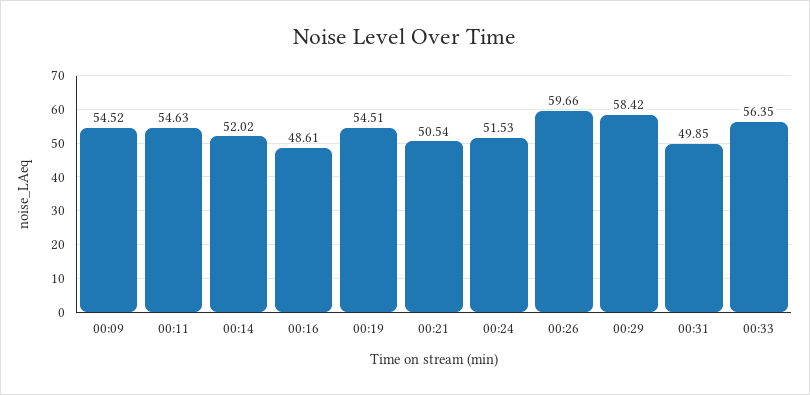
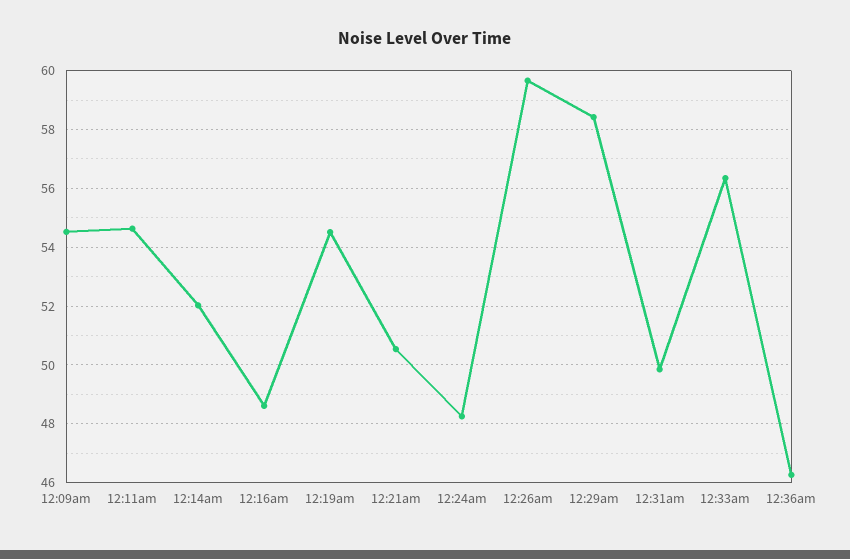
00:24: 51.53 -> 48.25
12:36am: none -> 46.25

